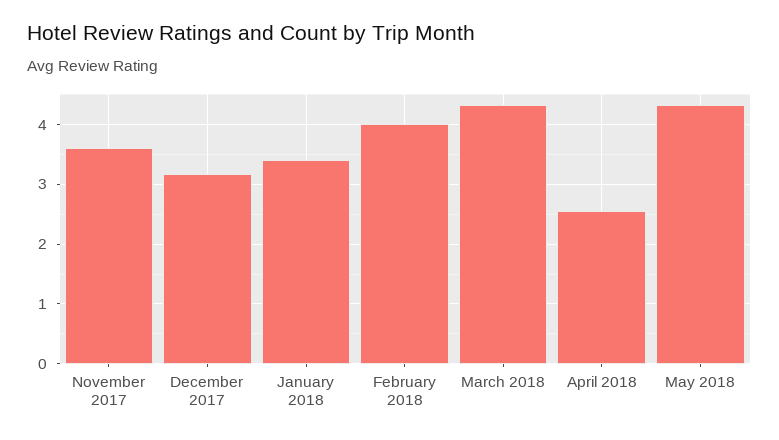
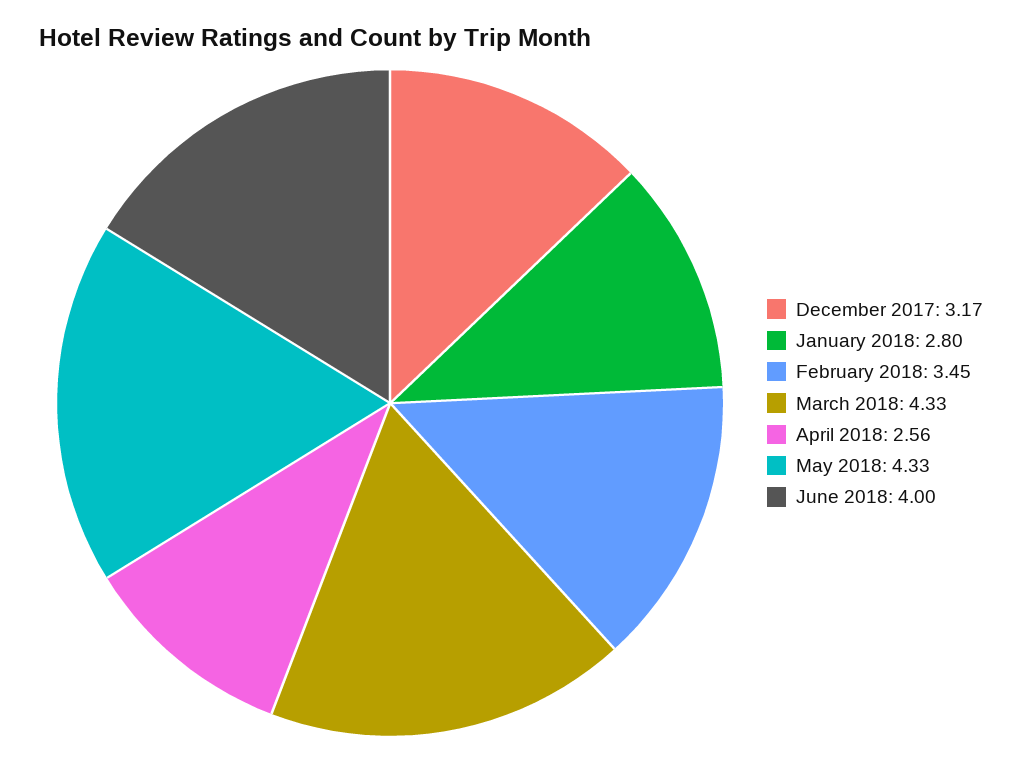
November 2017: 3.6 -> none
January 2018: 3.4 -> 2.8
February 2018: 4 -> 3.45
June 2018: none -> 4

